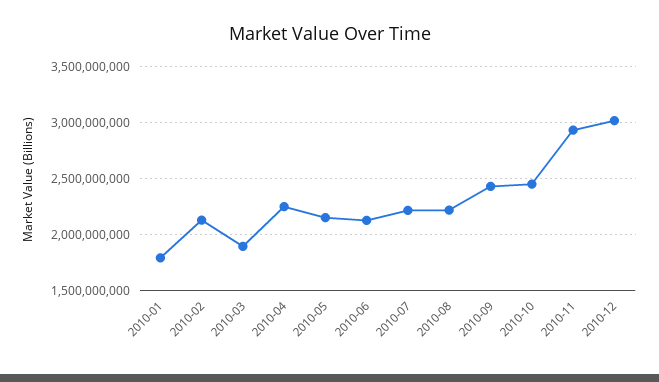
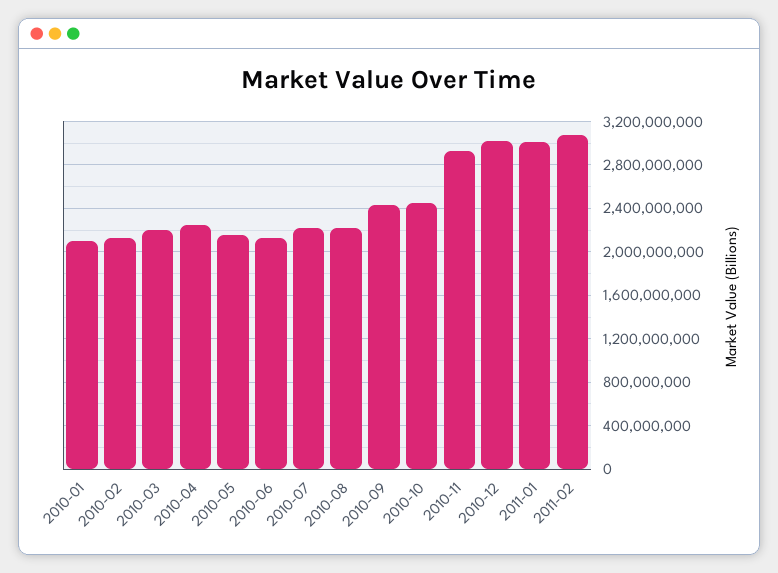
2010-01: 1800000000 -> 2100000000
2010-03: 1900000000 -> 2200000000
2011-01: none -> 3000000000
2011-02: none -> 3100000000

